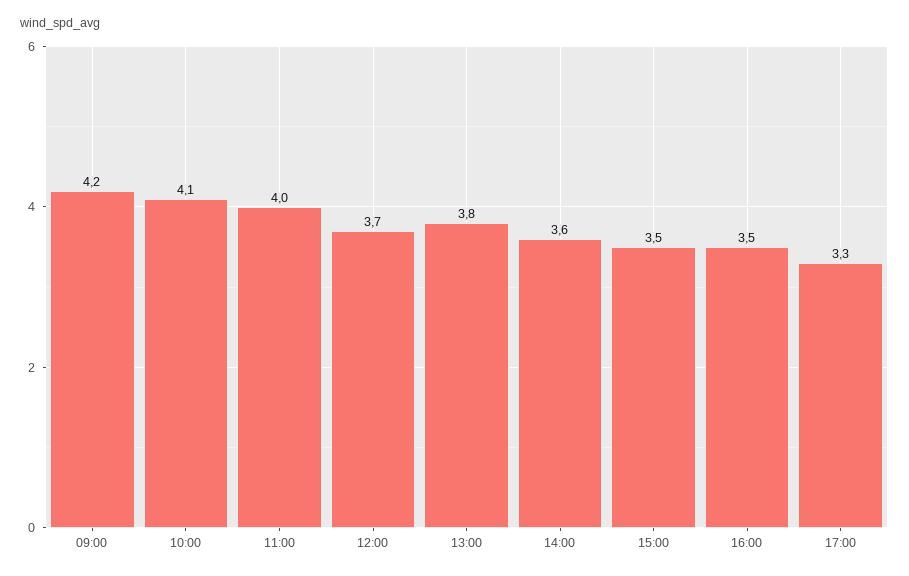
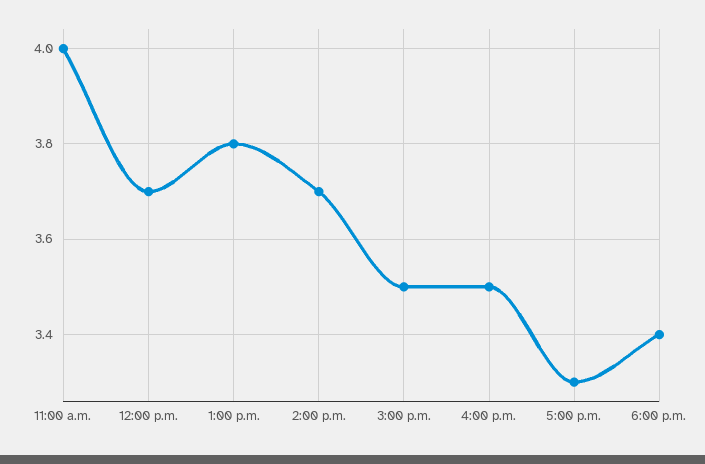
09:00: 4.2 -> none
10:00: 4.1 -> none
14:00: 3.6 -> 3.7
6:00 p.m.: none -> 3.4

